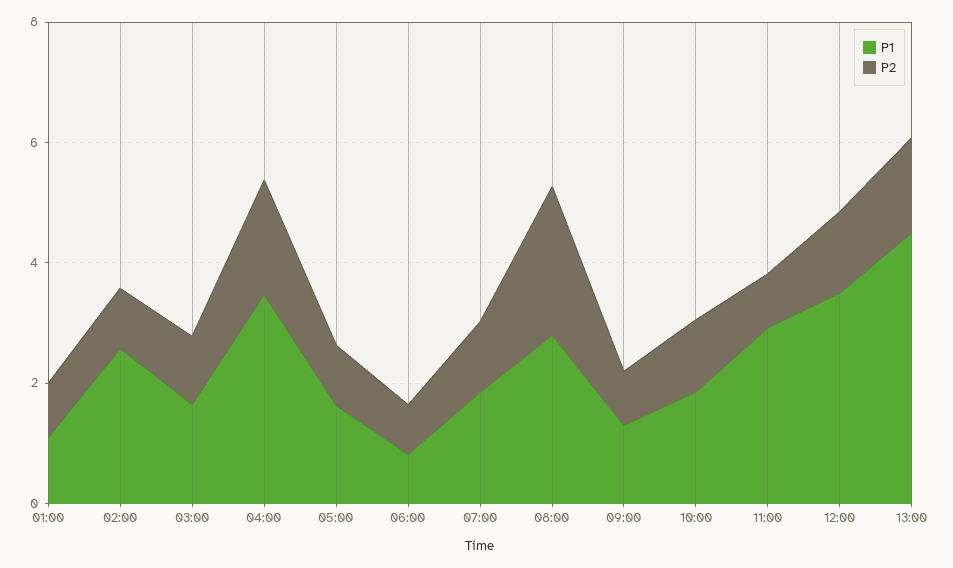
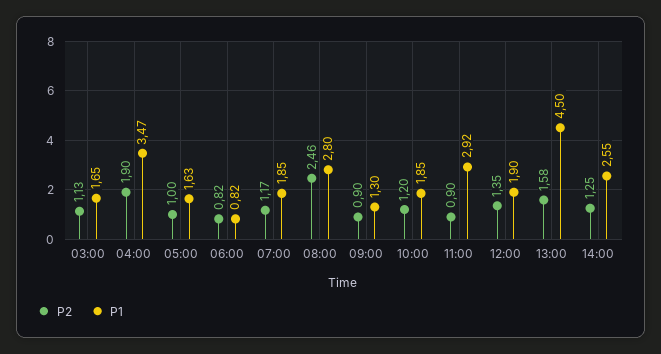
P1, 01:00: 1 -> none
P2, 01:00: 1 -> none
P1, 02:00: 2.5 -> none
P2, 02:00: 1 -> none
P1, 12:00: 3.5 -> 1.9
P2, 14:00: none -> 1.25
P1, 14:00: none -> 2.55

